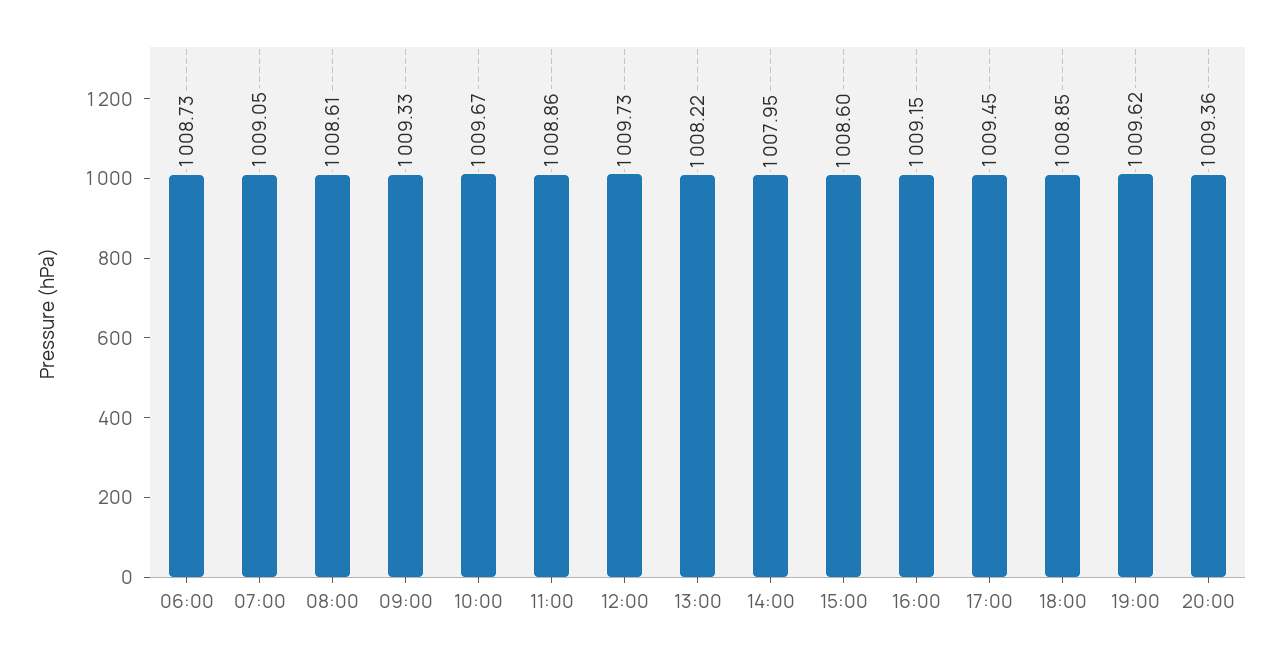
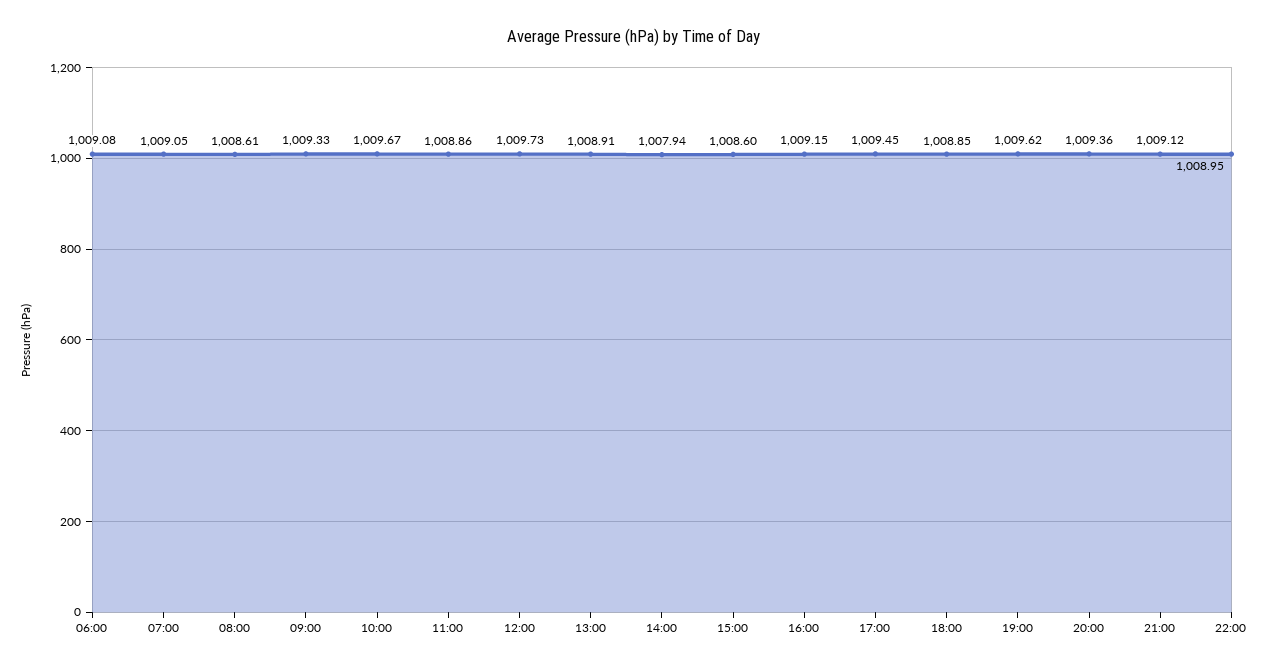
06:00: 1008.73 -> 1009.08
13:00: 1008.22 -> 1008.91
14:00: 1007.95 -> 1007.94
21:00: none -> 1009.12
22:00: none -> 1008.95

